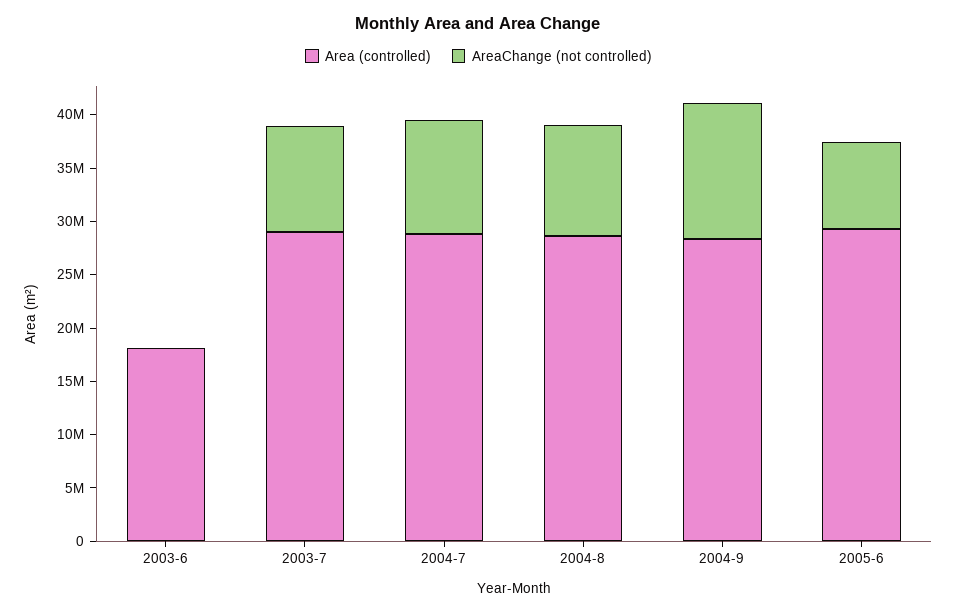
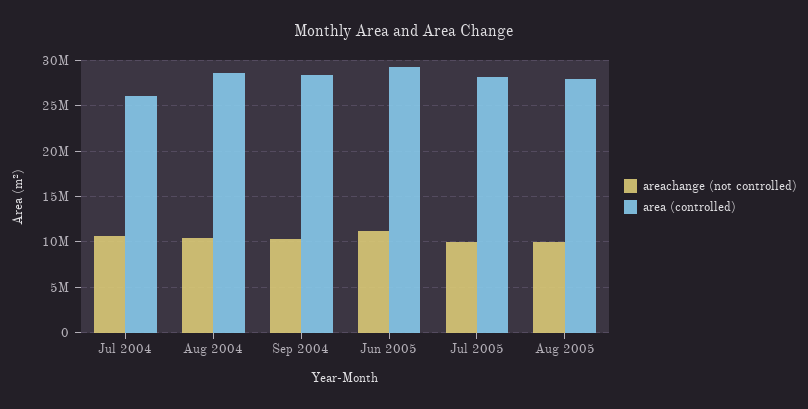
Area (controlled), 2003-6: 18000000 -> none
AreaChange (not controlled), 2003-6: 0 -> none
Area (controlled), 2003-7: 29000000 -> none
AreaChange (not controlled), 2003-7: 10000000 -> none
Area (controlled), 2004-7: 29000000 -> 26000000
AreaChange (not controlled), 2004-9: 13000000 -> 10000000
AreaChange (not controlled), 2005-6: 8000000 -> 11000000
AreaChange (not controlled), Jul 2005: none -> 10000000
Area (controlled), Jul 2005: none -> 28000000
AreaChange (not controlled), Aug 2005: none -> 10000000
Area (controlled), Aug 2005: none -> 28000000

